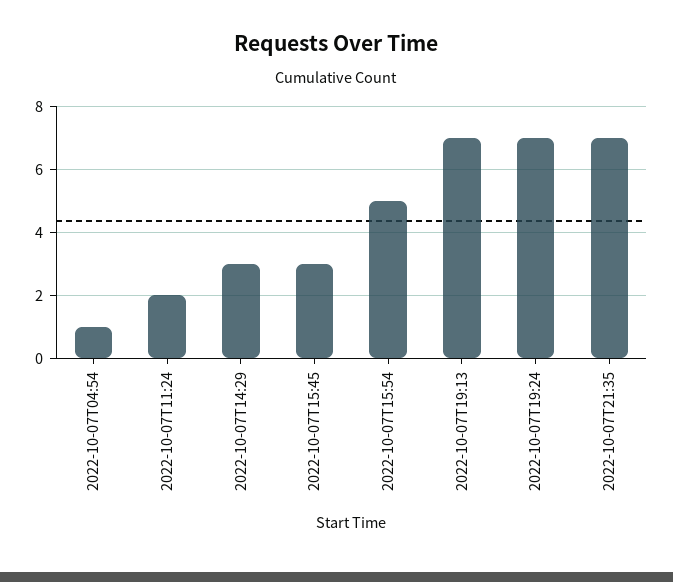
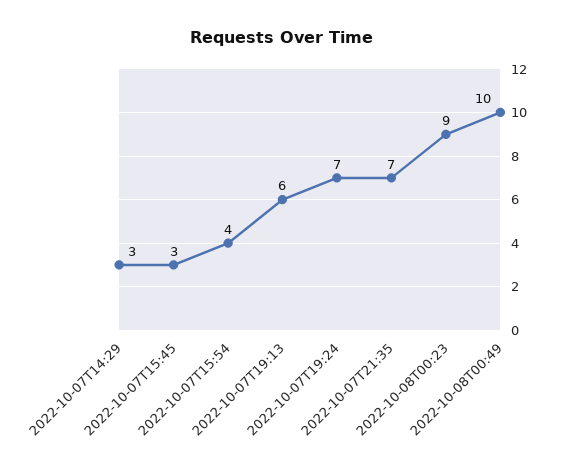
2022-10-07T04:54: 1 -> none
2022-10-07T11:24: 2 -> none
2022-10-07T15:54: 5 -> 4
2022-10-07T19:13: 7 -> 6
2022-10-08T00:23: none -> 9
2022-10-08T00:49: none -> 10

